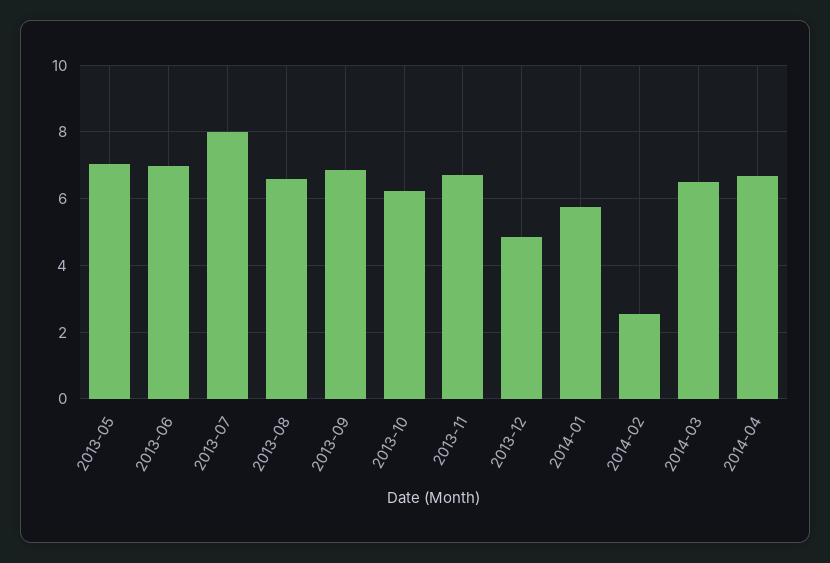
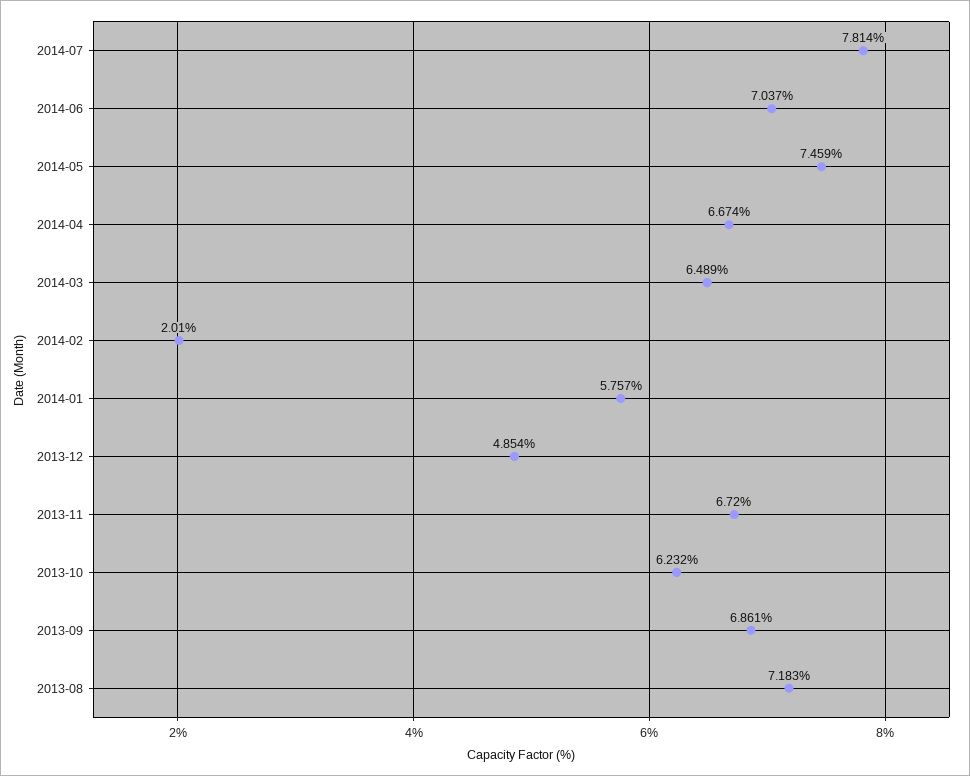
2013-05: 7 -> none
2013-06: 7 -> none
2013-07: 8 -> none
2013-08: 6.6 -> 7.183
2014-02: 2.6 -> 2.01
2014-07: none -> 7.814
2014-06: none -> 7.037
2014-05: none -> 7.459

